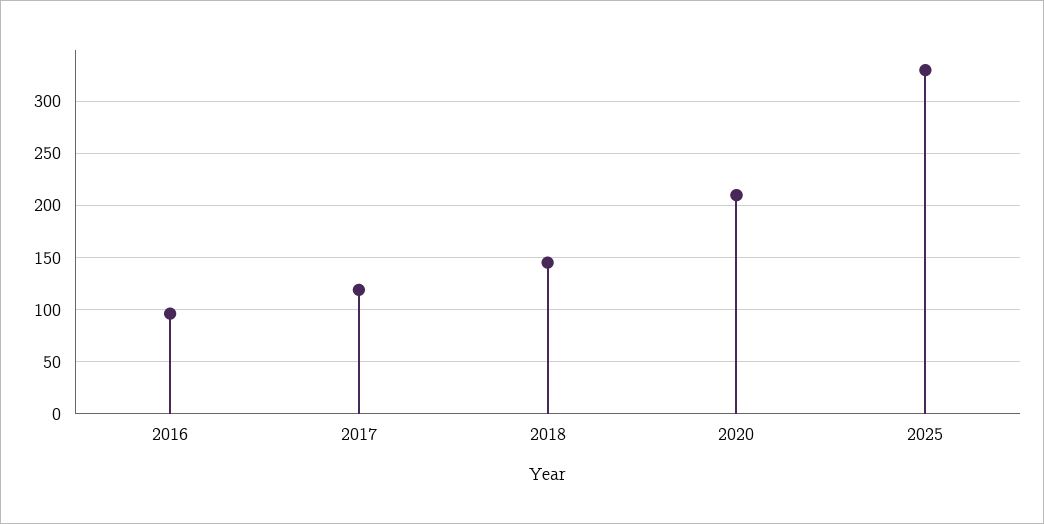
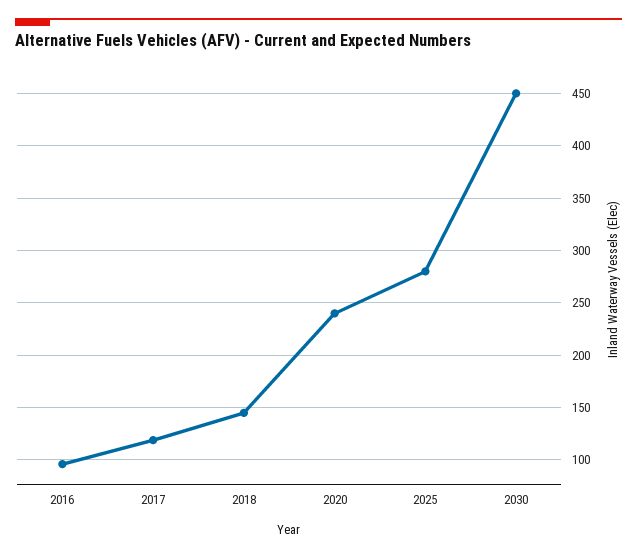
2020: 210 -> 240
2025: 330 -> 280
2030: none -> 450

